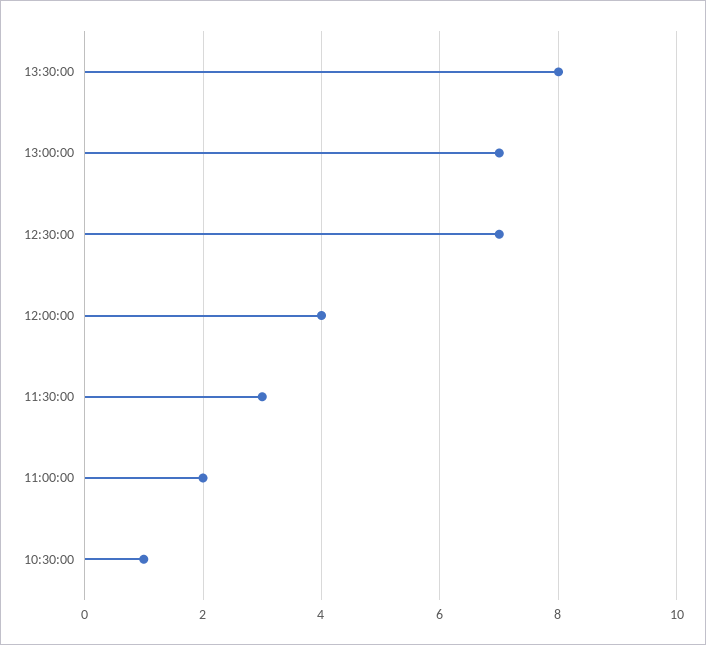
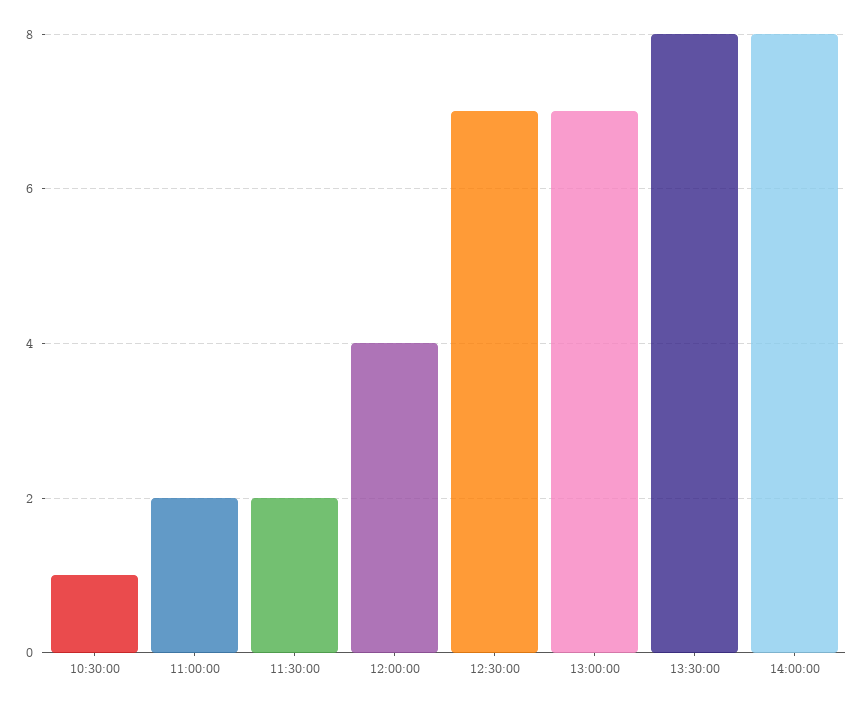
11:30:00: 3 -> 2
14:00:00: none -> 8

